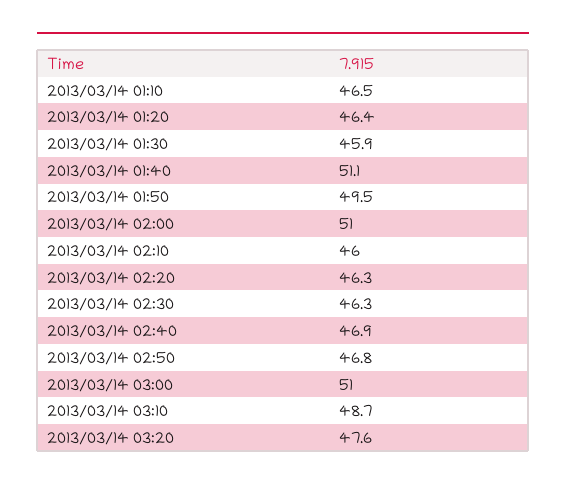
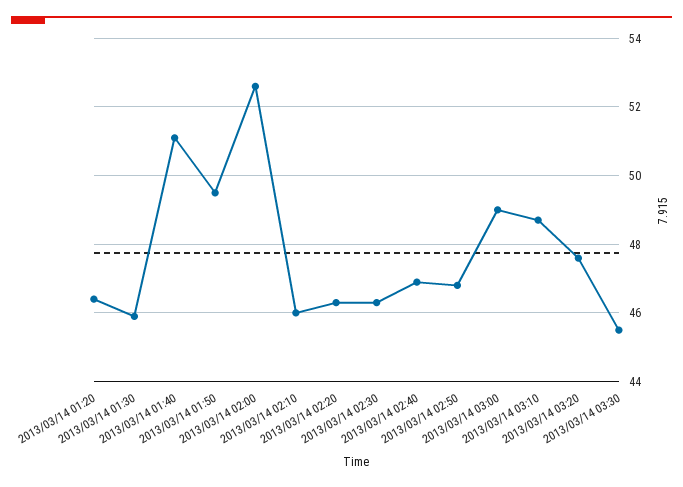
2013/03/14 01:10: 46.5 -> none
2013/03/14 02:00: 51 -> 52.5
2013/03/14 03:00: 51 -> 49
2013/03/14 03:30: none -> 45.5

